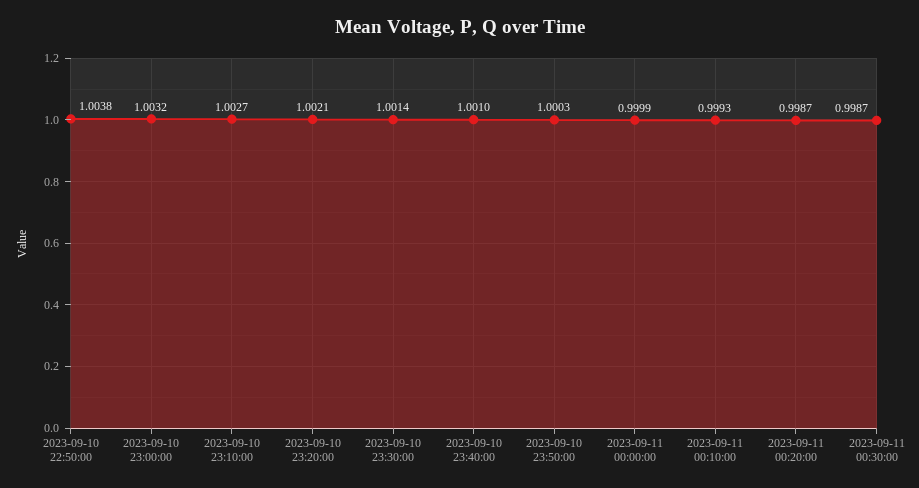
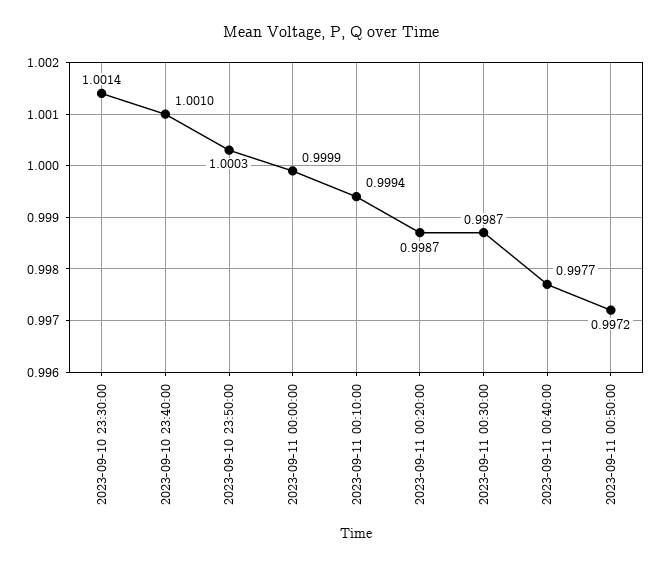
2023-09-10 22:50:00: 1.0038 -> none
2023-09-10 23:00:00: 1.0032 -> none
2023-09-10 23:10:00: 1.0027 -> none
2023-09-10 23:20:00: 1.0021 -> none
2023-09-11 00:10:00: 0.9993 -> 0.9994
2023-09-11 00:40:00: none -> 0.9977
2023-09-11 00:50:00: none -> 0.9972

